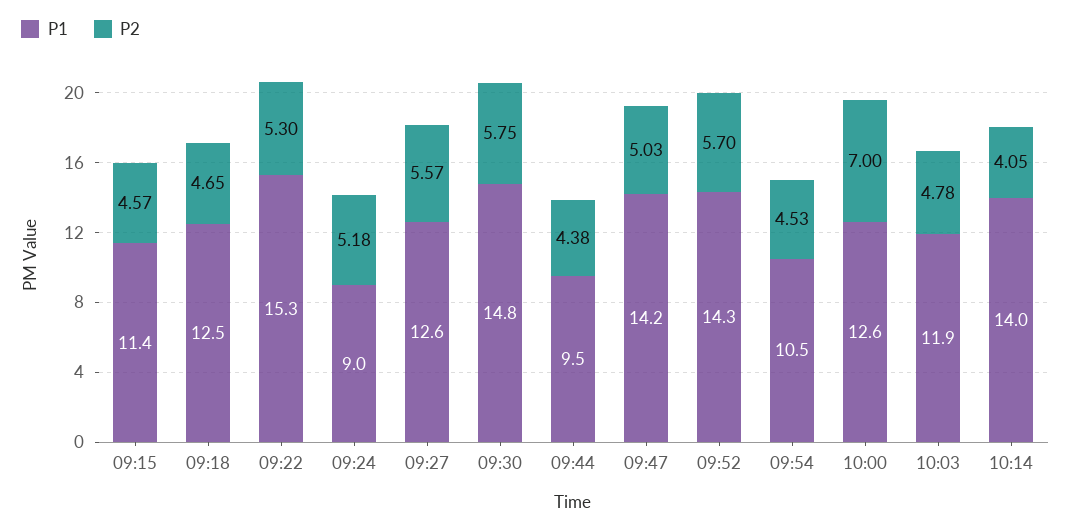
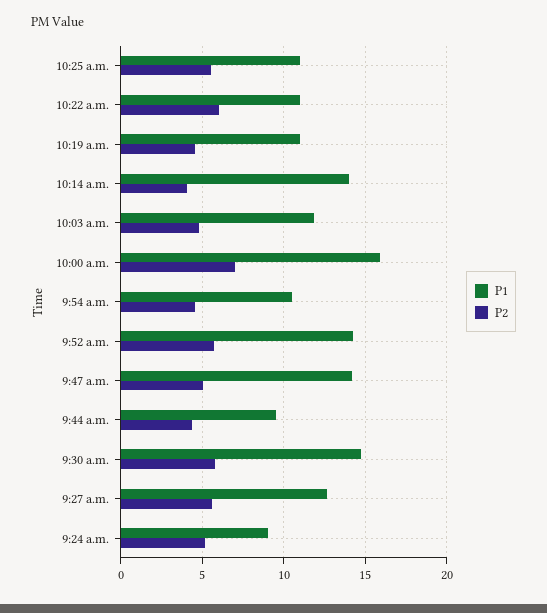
P1, 09:15: 11.4 -> none
P2, 09:15: 4.57 -> none
P1, 09:18: 12.5 -> none
P2, 09:18: 4.65 -> none
P1, 09:22: 15.3 -> none
P2, 09:22: 5.3 -> none
P1, 10:00: 12.6 -> 16
P1, 10:25 a.m.: none -> 11
P2, 10:25 a.m.: none -> 5.5
P1, 10:22 a.m.: none -> 11
P2, 10:22 a.m.: none -> 6
P1, 10:19 a.m.: none -> 11
P2, 10:19 a.m.: none -> 4.5

